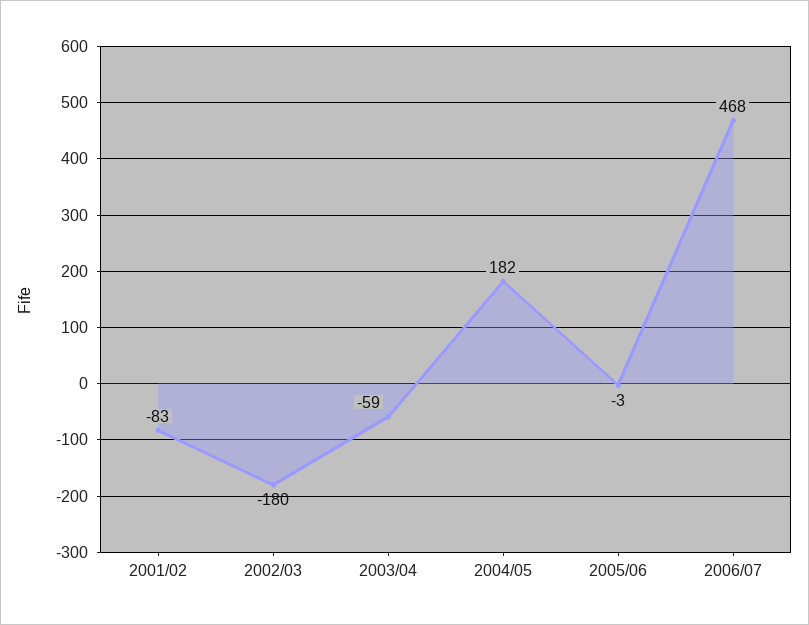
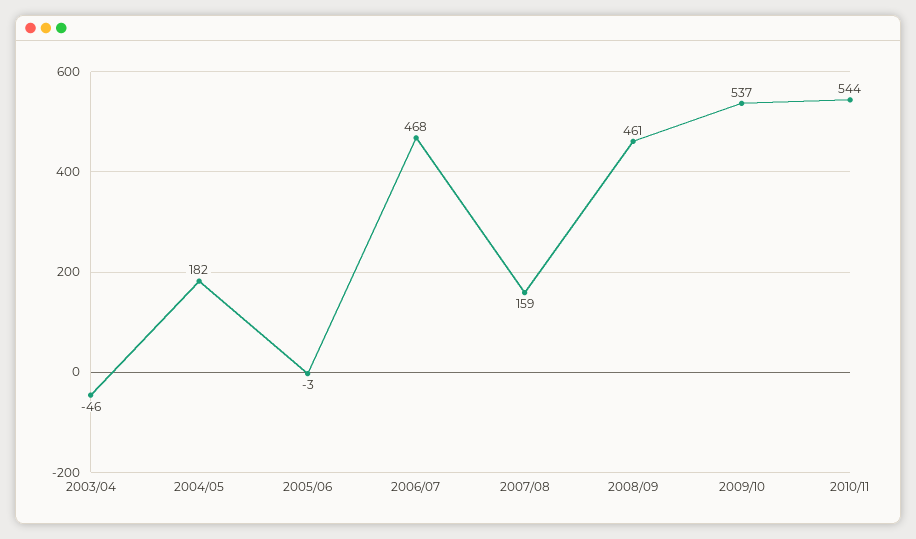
2001/02: -83 -> none
2002/03: -180 -> none
2003/04: -59 -> -46
2007/08: none -> 159
2008/09: none -> 461
2009/10: none -> 537
2010/11: none -> 544

